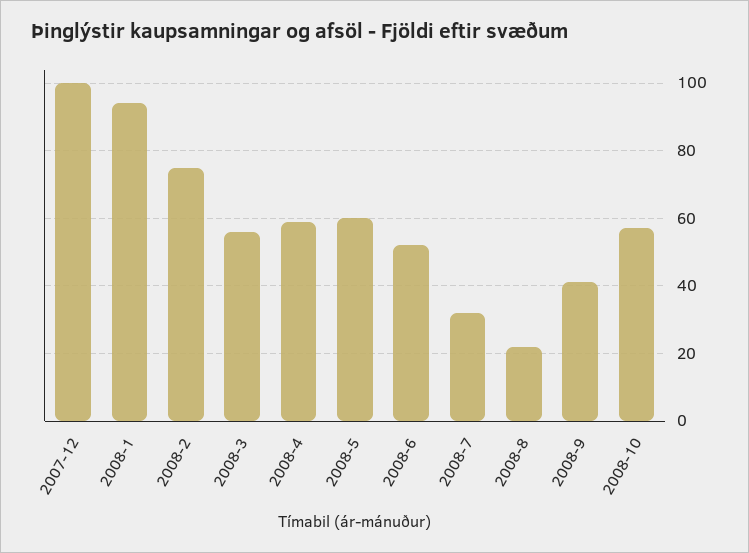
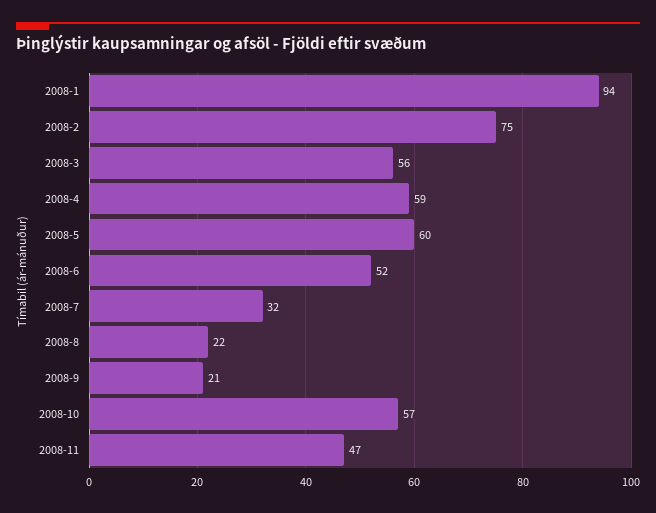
2007-12: 100 -> none
2008-9: 40 -> 21
2008-11: none -> 47

